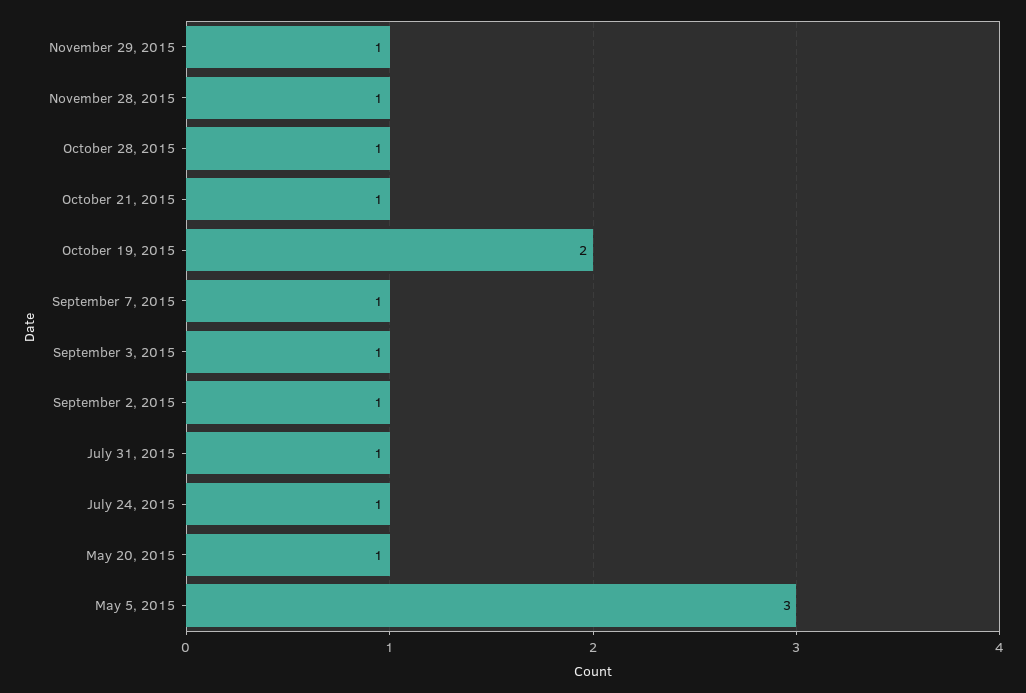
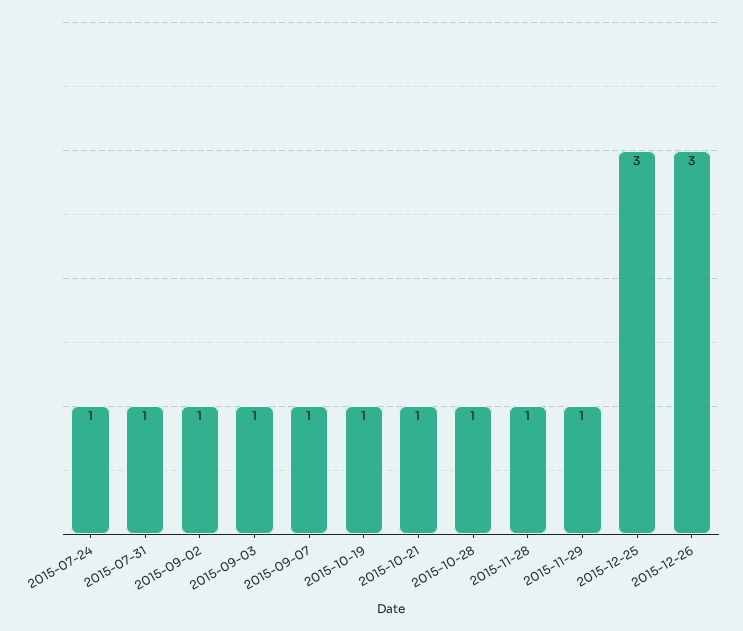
October 19, 2015: 2 -> 1
May 20, 2015: 1 -> none
May 5, 2015: 3 -> none
2015-12-25: none -> 3
2015-12-26: none -> 3

